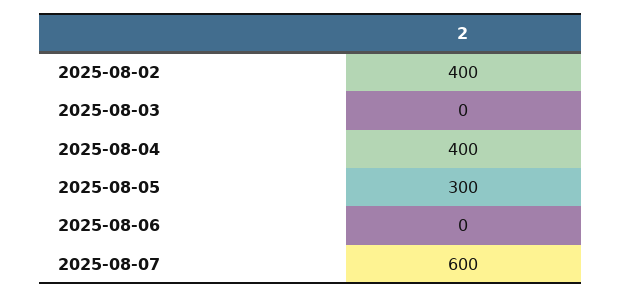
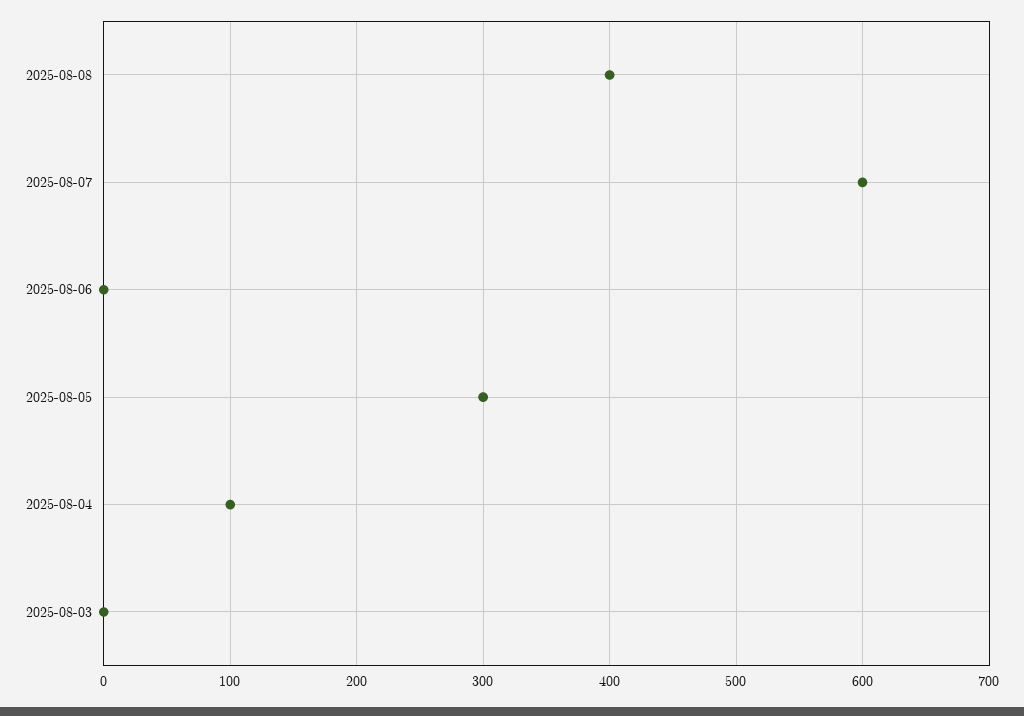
2025-08-02: 400 -> none
2025-08-04: 400 -> 100
2025-08-08: none -> 400

